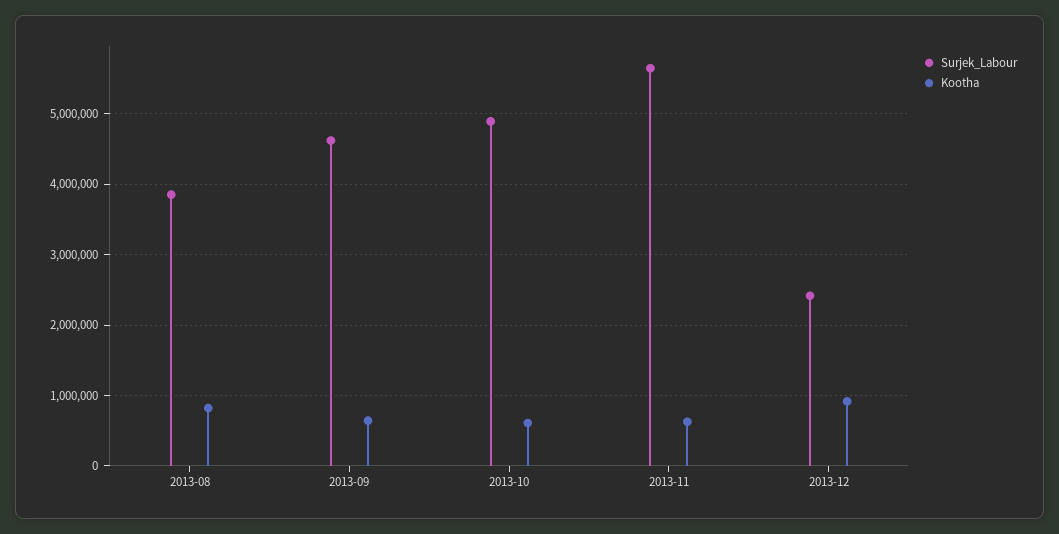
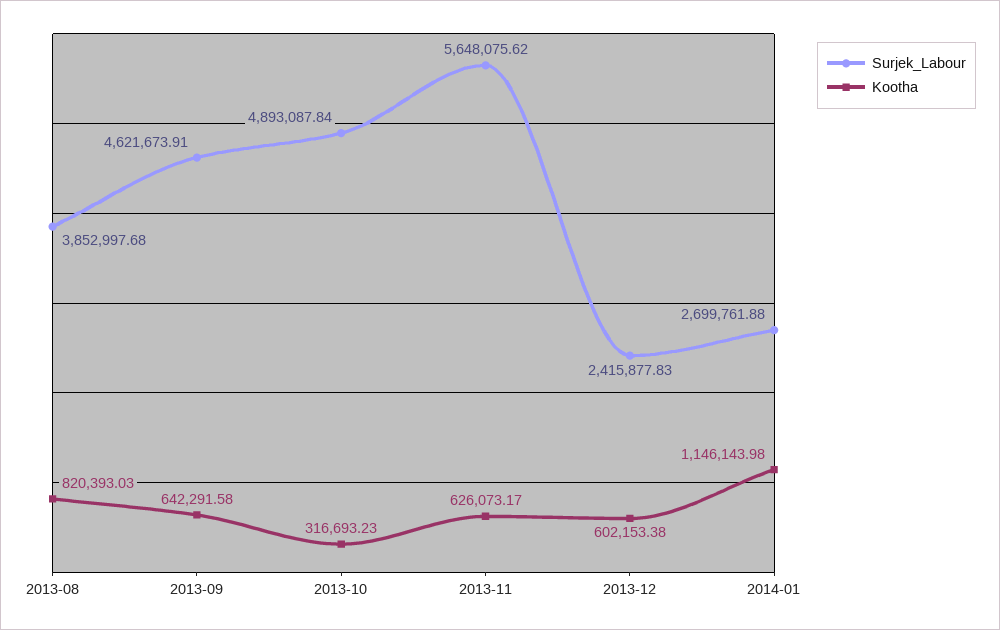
Kootha, 2013-10: 600000 -> 316693.23
Kootha, 2013-12: 900000 -> 602153.38
Surjek_Labour, 2014-01: none -> 2699761.88
Kootha, 2014-01: none -> 1146143.98

